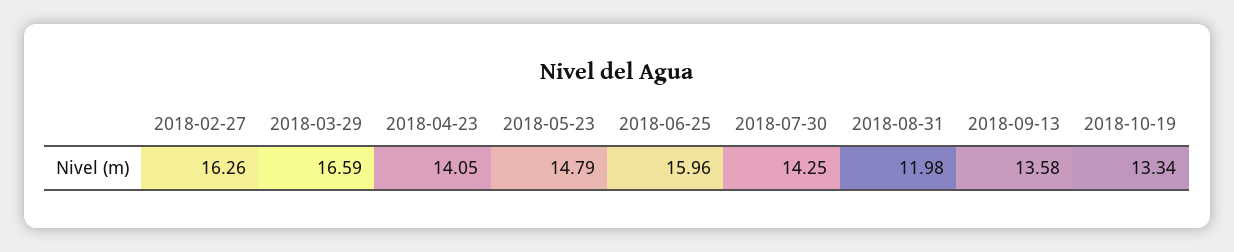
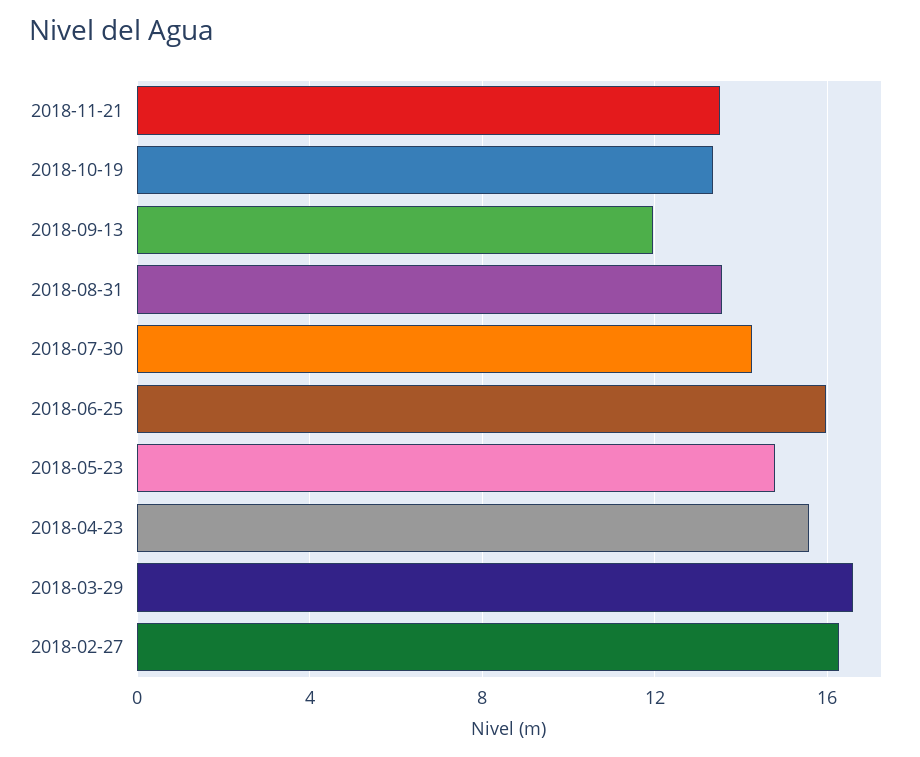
2018-04-23: 14.05 -> 15.5
2018-08-31: 11.98 -> 13.5
2018-09-13: 13.58 -> 12
2018-11-21: none -> 13.5

